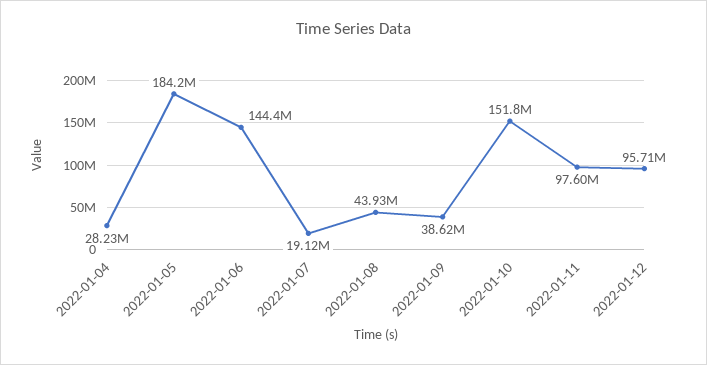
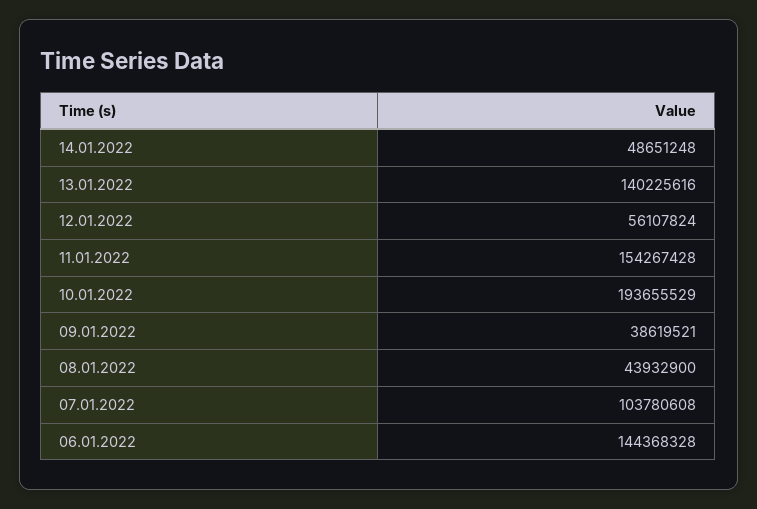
2022-01-04: 28230000 -> none
2022-01-05: 184200000 -> none
2022-01-07: 19120000 -> 103780608
2022-01-10: 151800000 -> 193655529
2022-01-11: 97600000 -> 154267428
2022-01-12: 95710000 -> 56107824
14.01.2022: none -> 48651248
13.01.2022: none -> 140225616

